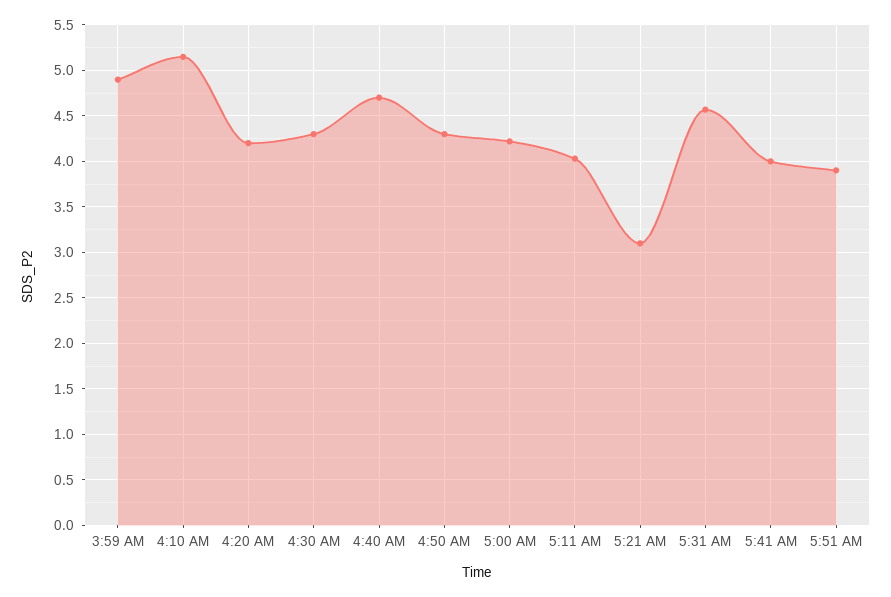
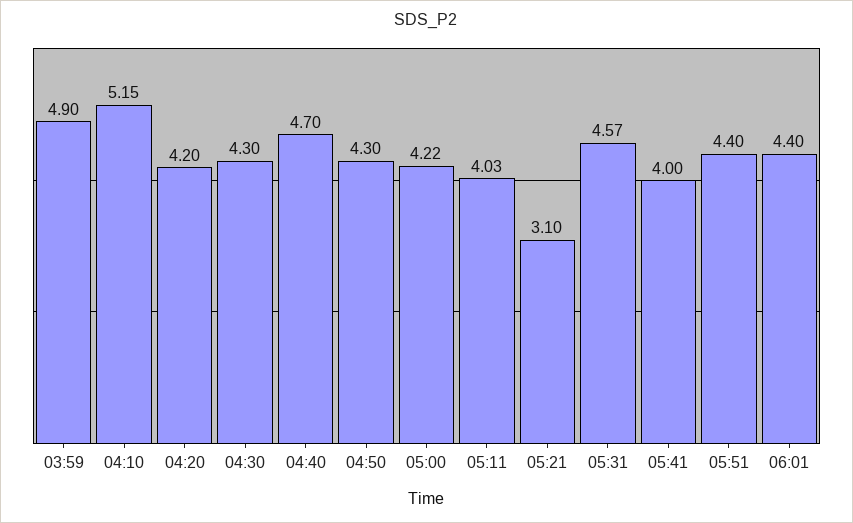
5:51 AM: 3.9 -> 4.4
06:01: none -> 4.4

